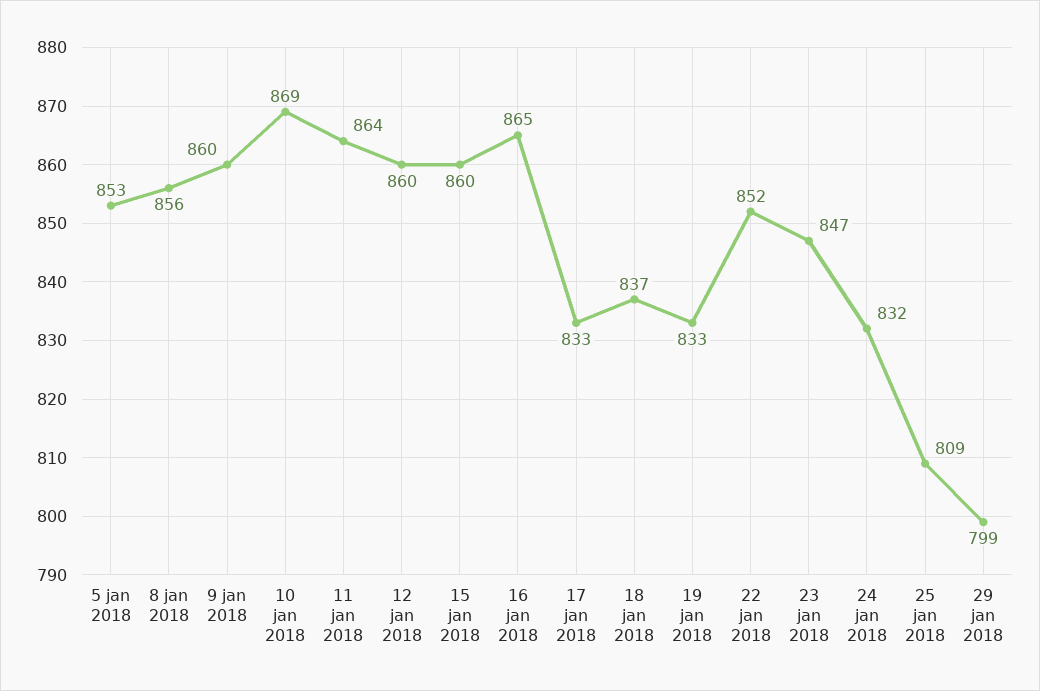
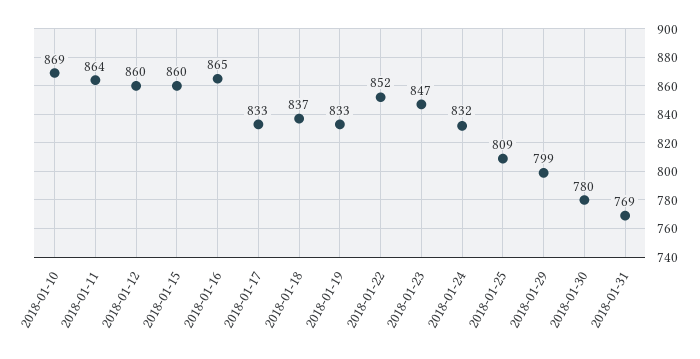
5 jan 2018: 853 -> none
8 jan 2018: 856 -> none
9 jan 2018: 860 -> none
2018-01-30: none -> 780
2018-01-31: none -> 769

